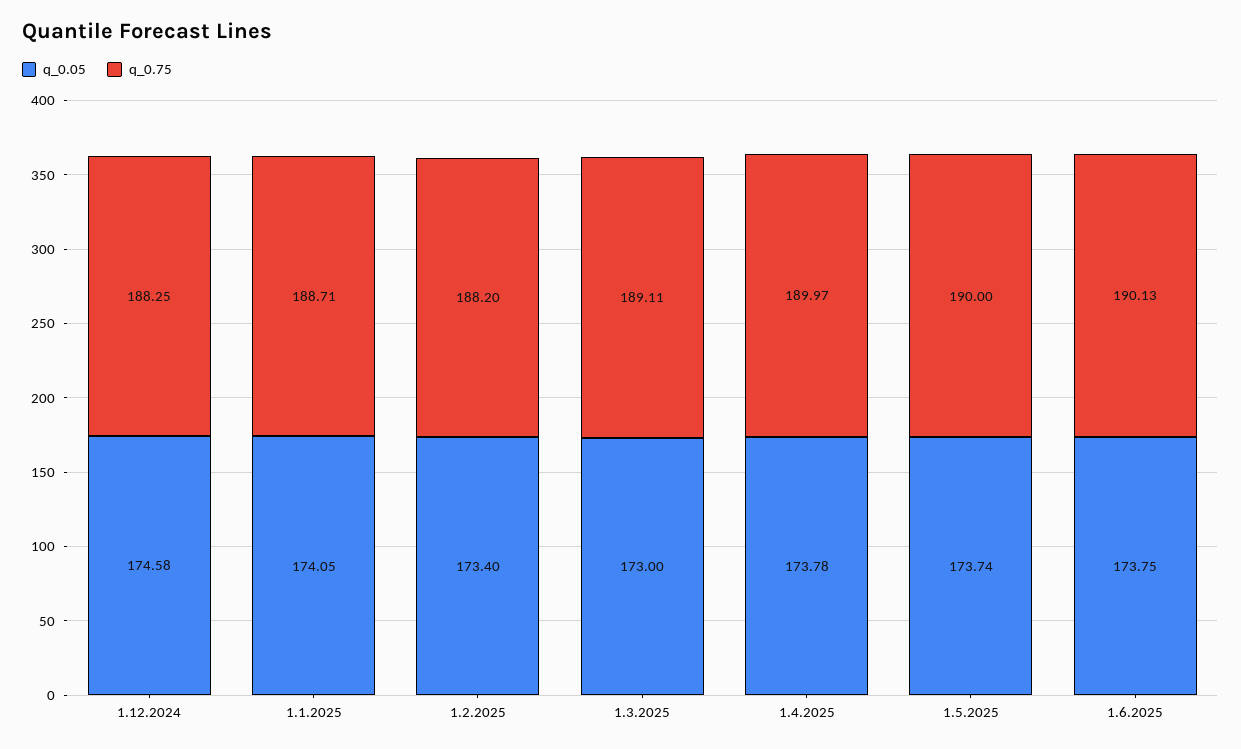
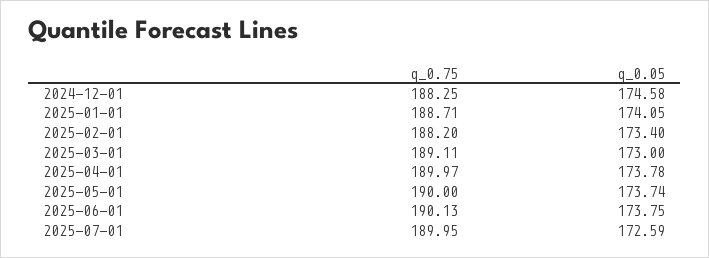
q_0.75, 2025-07-01: none -> 189.95
q_0.05, 2025-07-01: none -> 172.59

